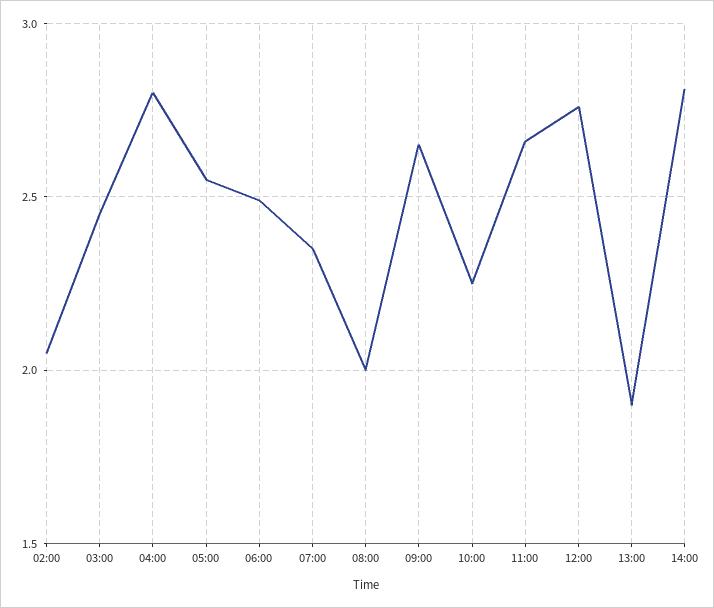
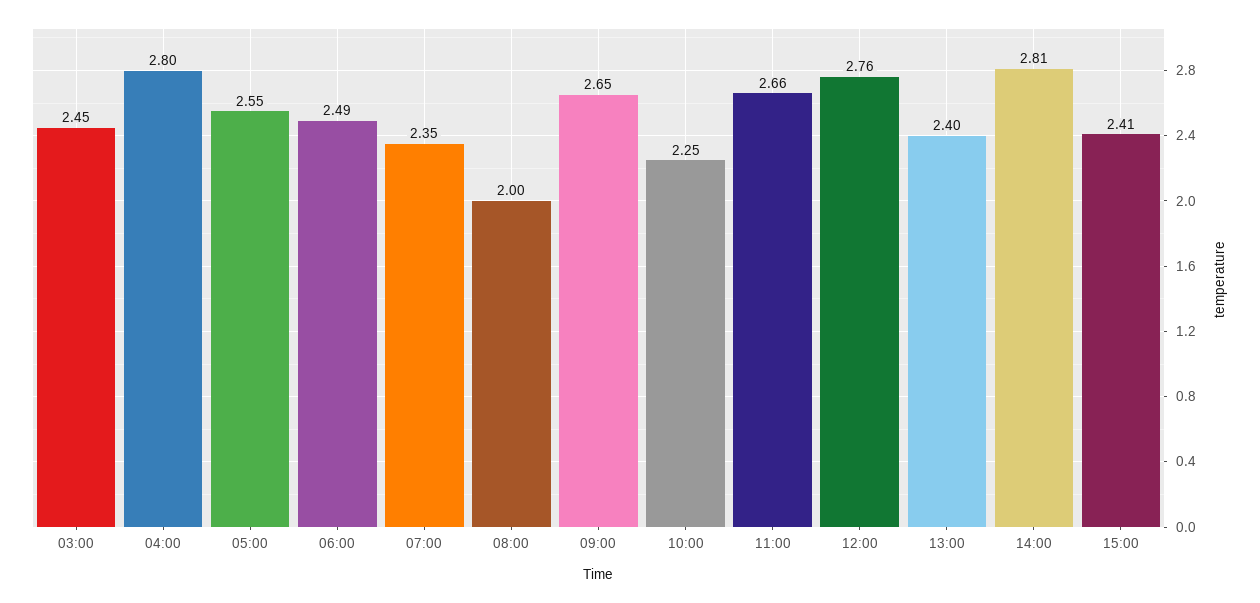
02:00: 2.05 -> none
13:00: 1.9 -> 2.4
15:00: none -> 2.41

